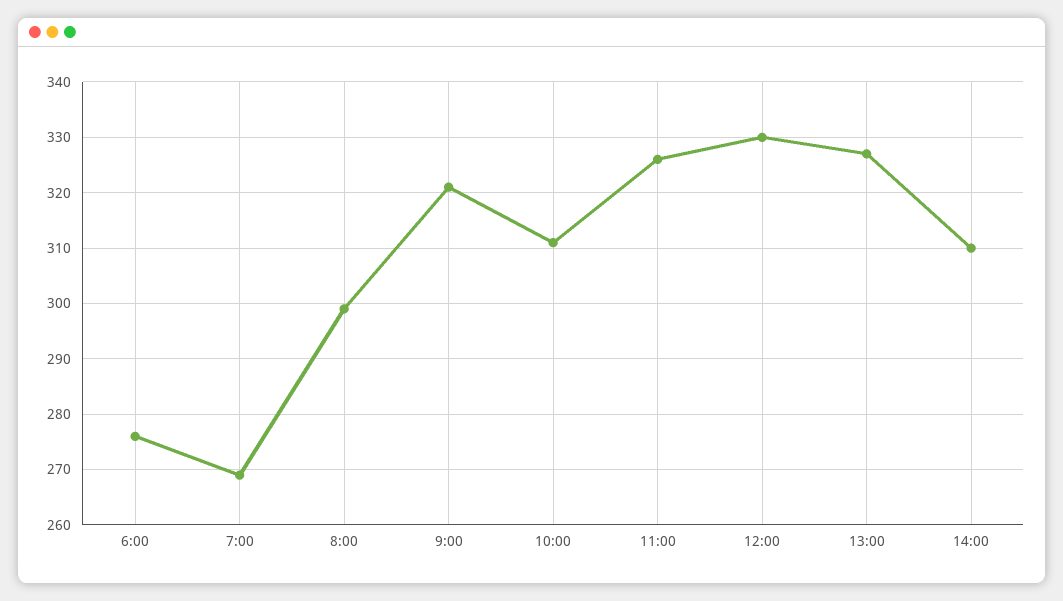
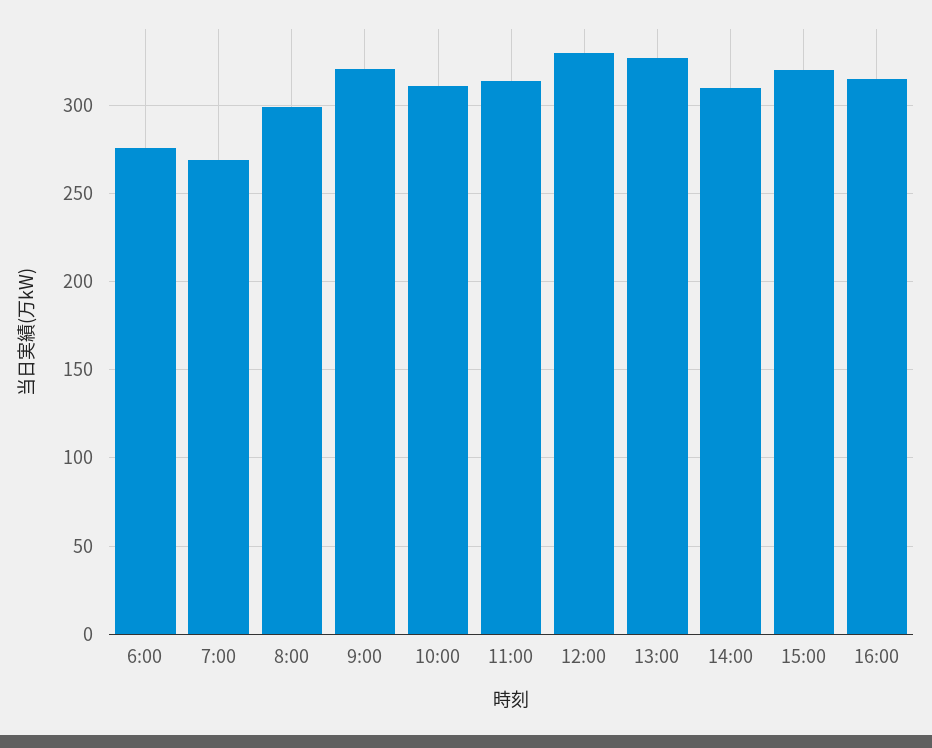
11:00: 325 -> 315
15:00: none -> 320
16:00: none -> 315

